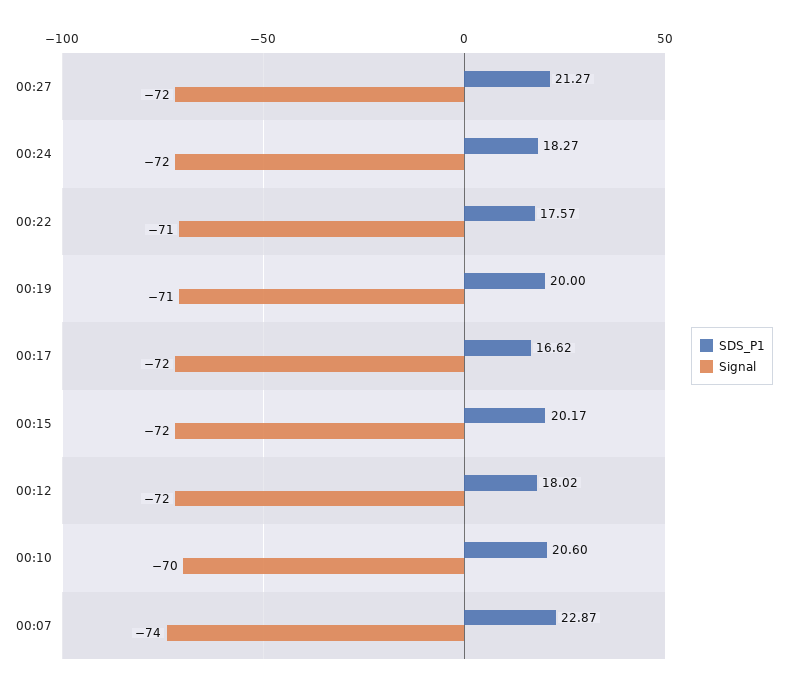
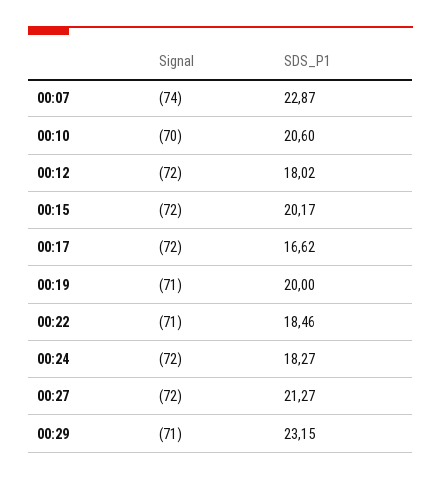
SDS_P1, 00:22: 17.57 -> 18.46
Signal, 00:29: none -> -71
SDS_P1, 00:29: none -> 23.15

